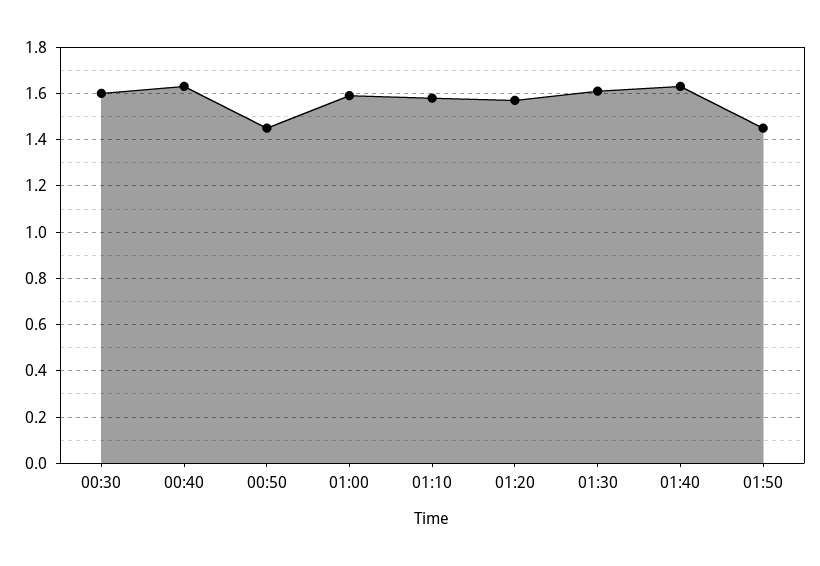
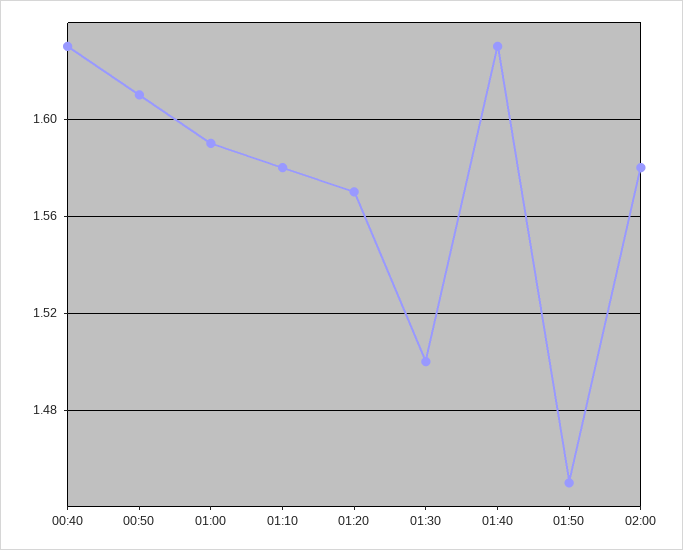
00:30: 1.6 -> none
00:50: 1.45 -> 1.61
01:30: 1.6 -> 1.5
02:00: none -> 1.58

